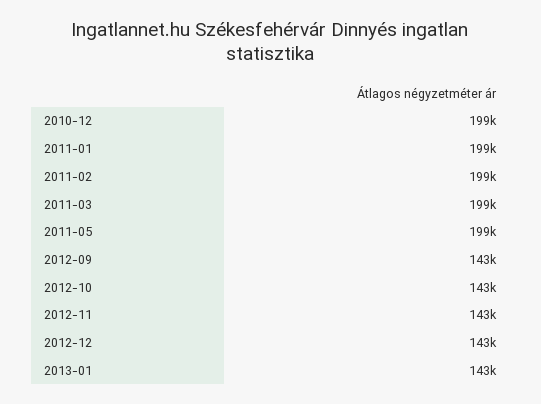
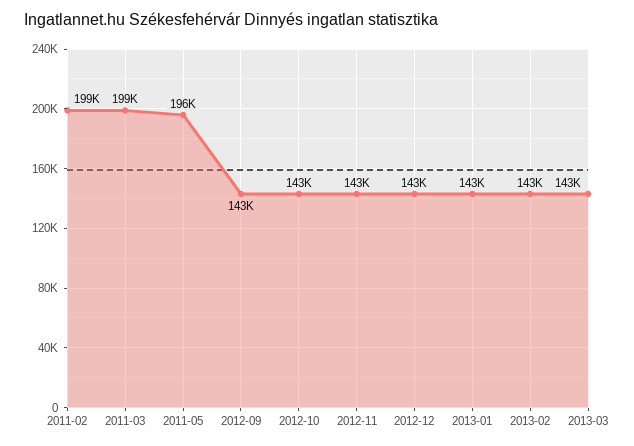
2010-12: 199000 -> none
2011-01: 199000 -> none
2011-05: 199000 -> 196000
2013-02: none -> 143000
2013-03: none -> 143000

